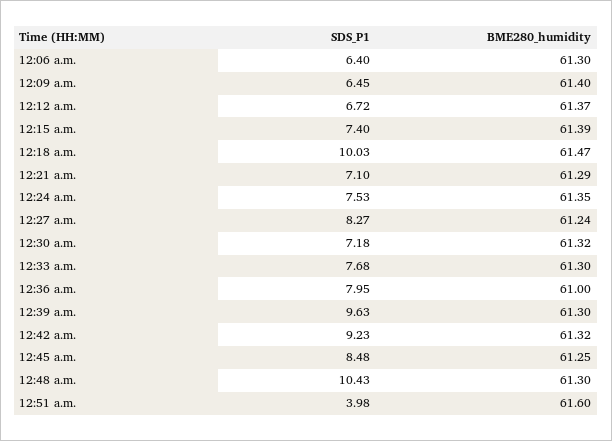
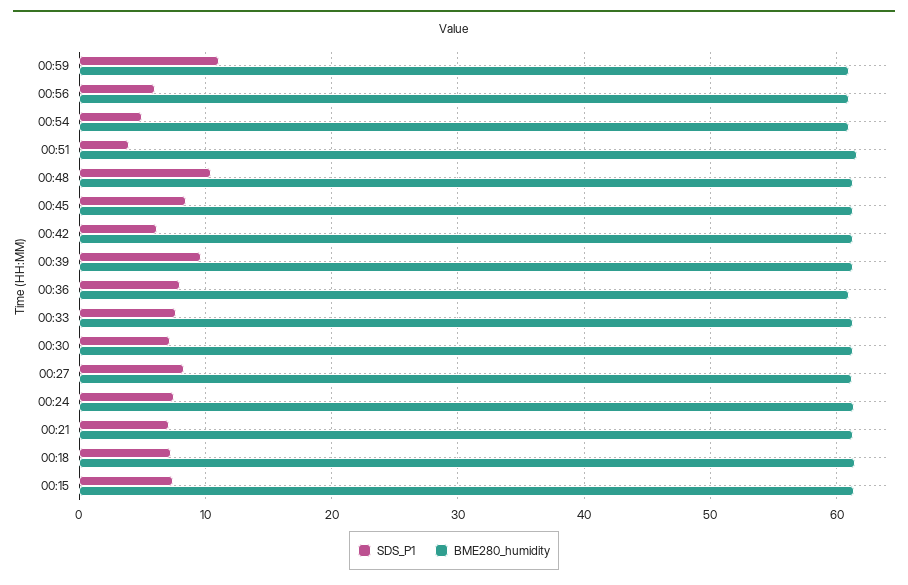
SDS_P1, 12:06 a.m.: 6.4 -> none
BME280_humidity, 12:06 a.m.: 61.3 -> none
SDS_P1, 12:09 a.m.: 6.45 -> none
BME280_humidity, 12:09 a.m.: 61.4 -> none
SDS_P1, 12:12 a.m.: 6.72 -> none
BME280_humidity, 12:12 a.m.: 61.37 -> none
SDS_P1, 12:18 a.m.: 10.03 -> 7
SDS_P1, 12:42 a.m.: 9.23 -> 6
SDS_P1, 00:59: none -> 11
BME280_humidity, 00:59: none -> 61
SDS_P1, 00:56: none -> 6
BME280_humidity, 00:56: none -> 61
SDS_P1, 00:54: none -> 5
BME280_humidity, 00:54: none -> 61

